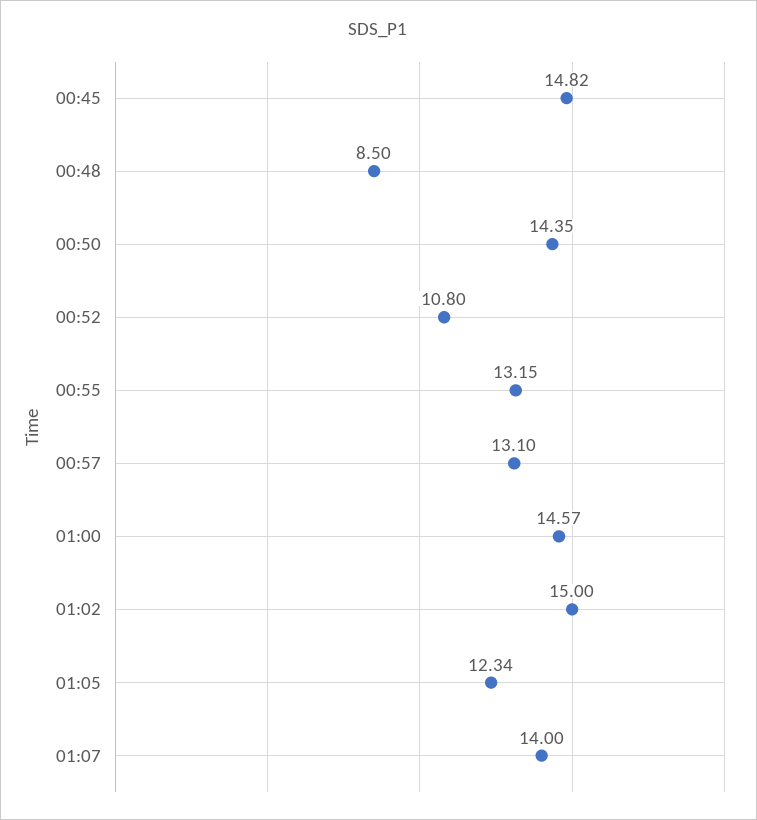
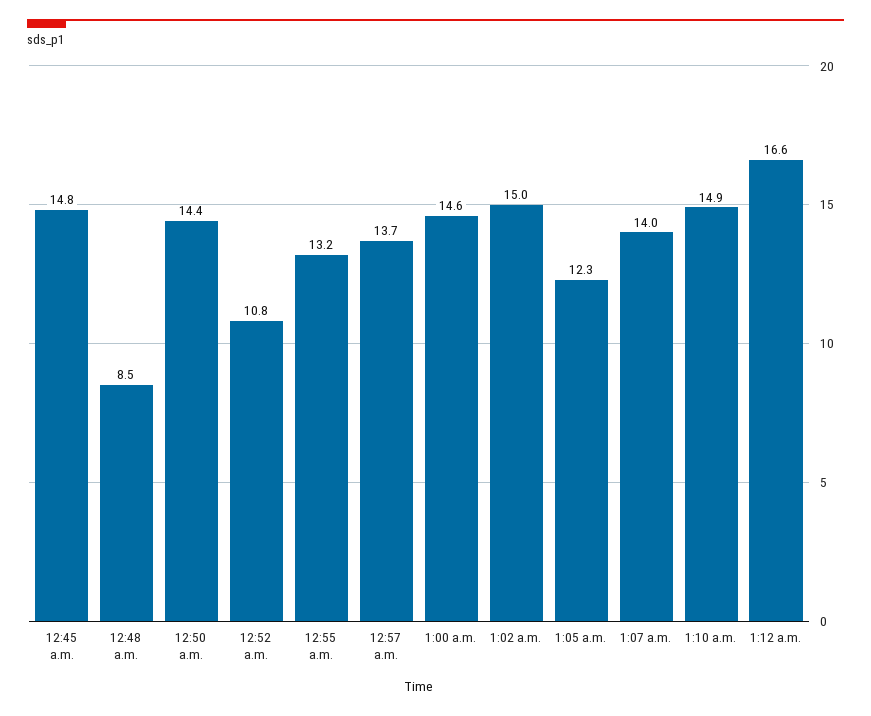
00:57: 13.1 -> 13.7
1:10 a.m.: none -> 14.9
1:12 a.m.: none -> 16.6

